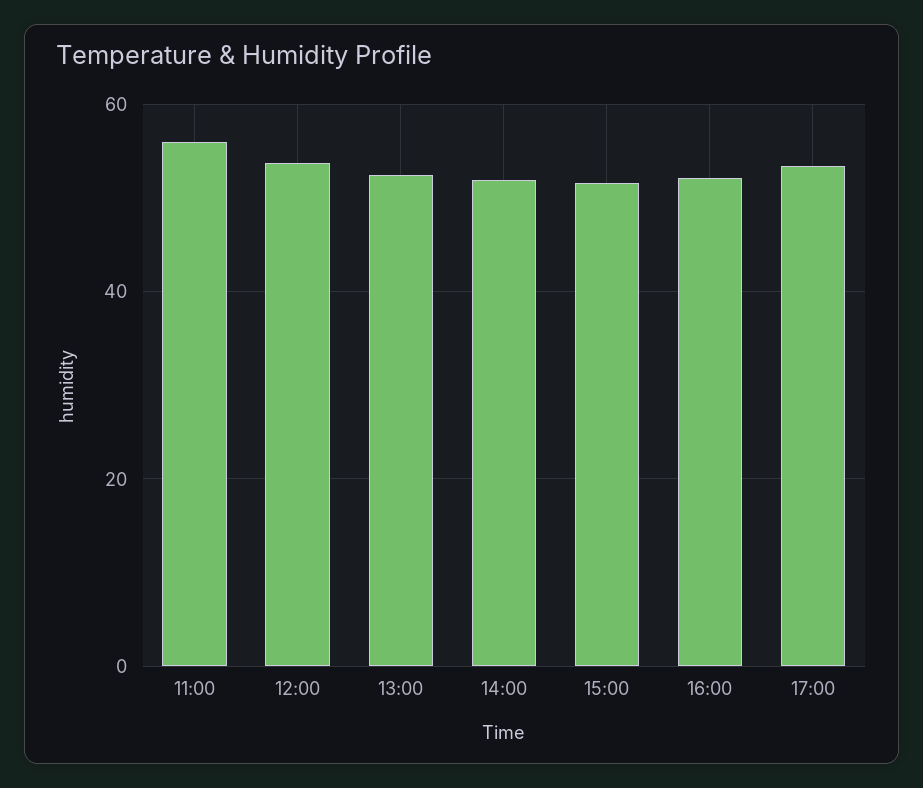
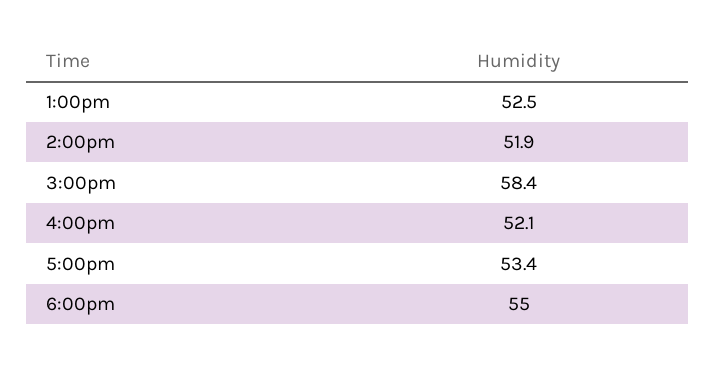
11:00: 56 -> none
12:00: 54 -> none
15:00: 52 -> 58.4
6:00pm: none -> 55

